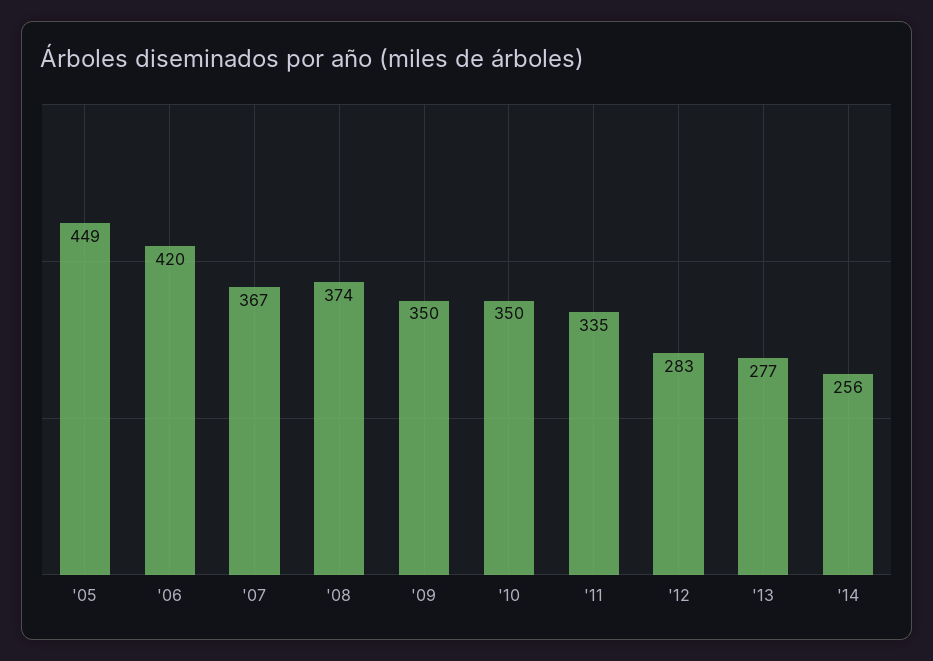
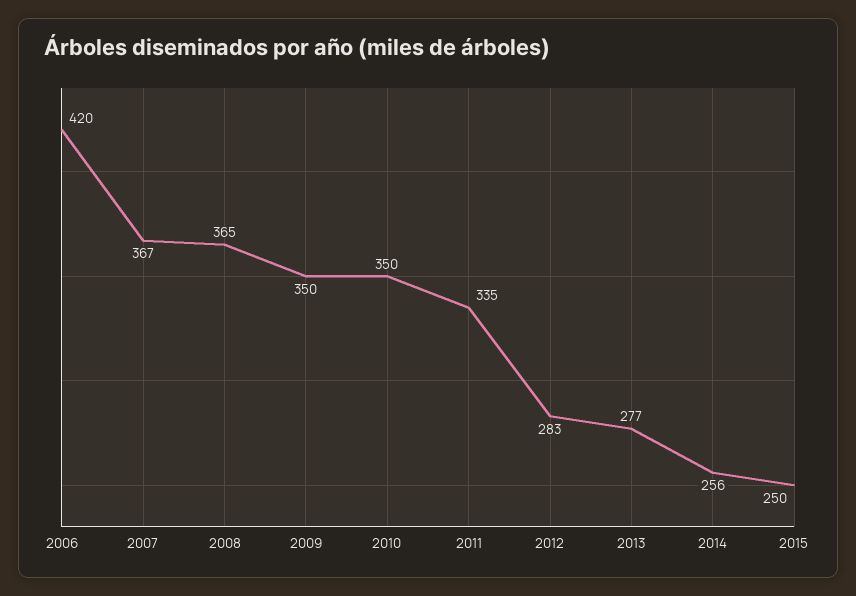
'05: 449 -> none
'08: 374 -> 365
2015: none -> 250

